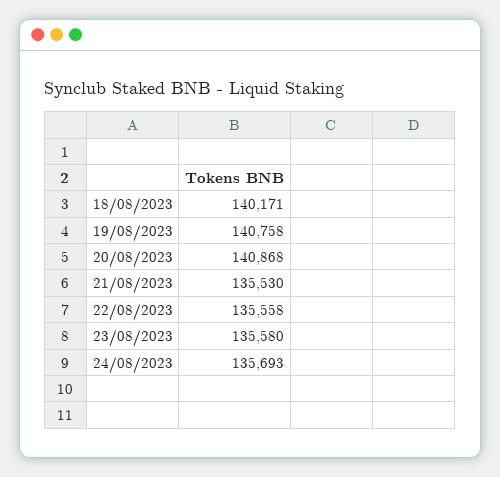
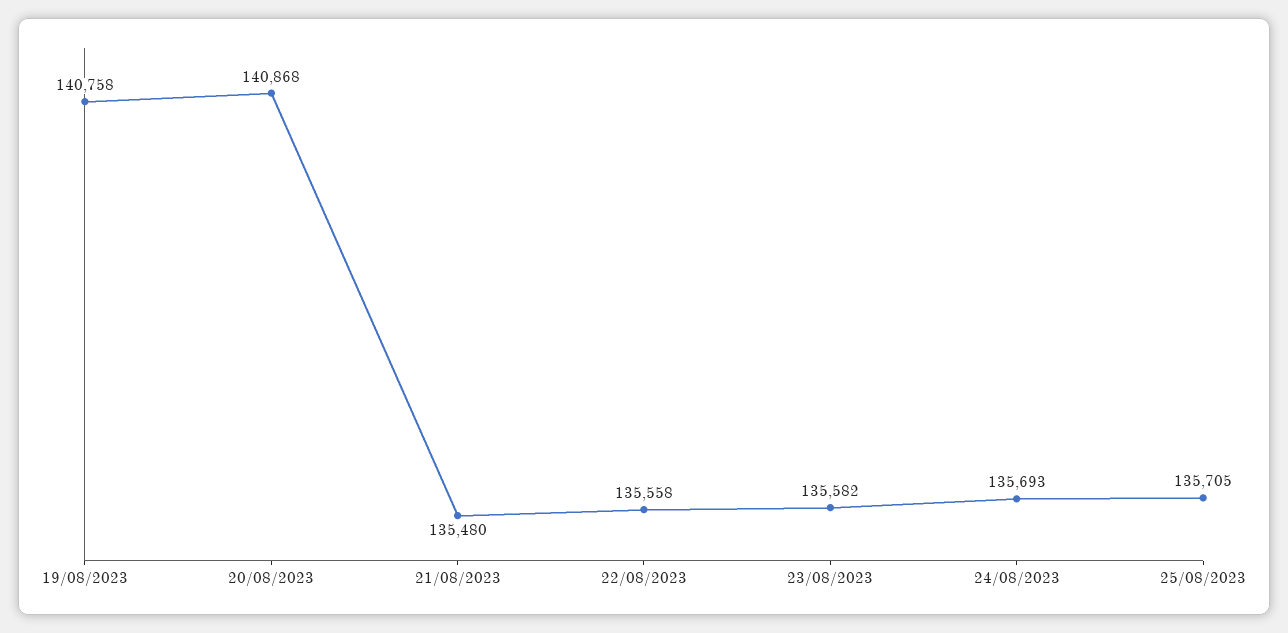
18/08/2023: 140171 -> none
21/08/2023: 135530 -> 135480
23/08/2023: 135580 -> 135582
25/08/2023: none -> 135705

